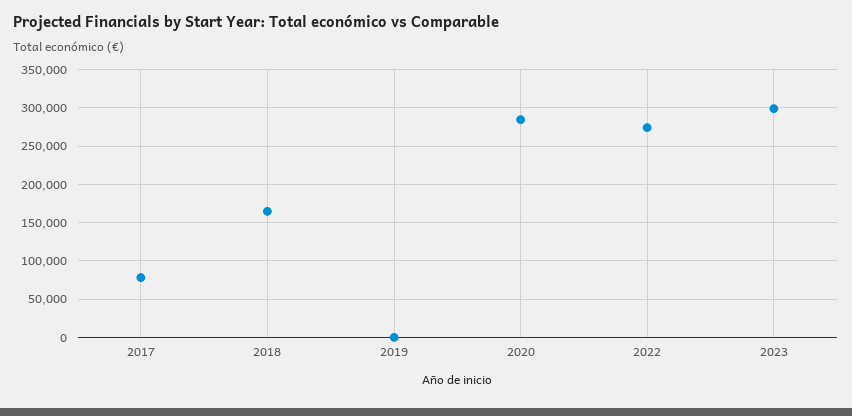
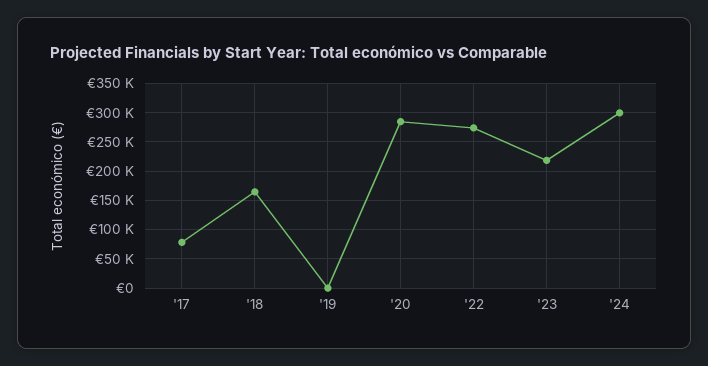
2023: 300000 -> 225000
'24: none -> 300000

